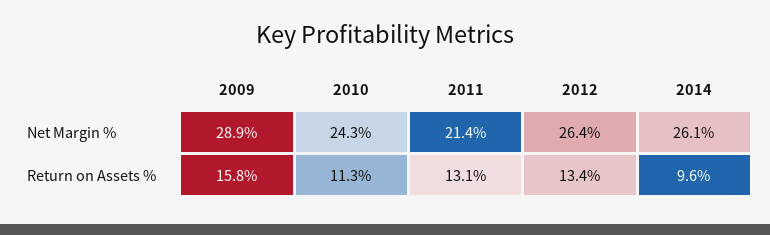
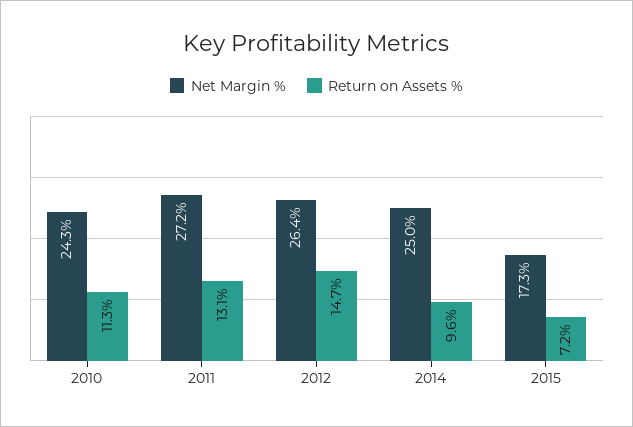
Net Margin %, 2009: 28.9 -> none
Net Margin %, 2011: 21.4 -> 27.2
Net Margin %, 2014: 26.1 -> 25
Return on Assets %, 2009: 15.8 -> none
Return on Assets %, 2012: 13.4 -> 14.7
Net Margin %, 2015: none -> 17.3
Return on Assets %, 2015: none -> 7.2

